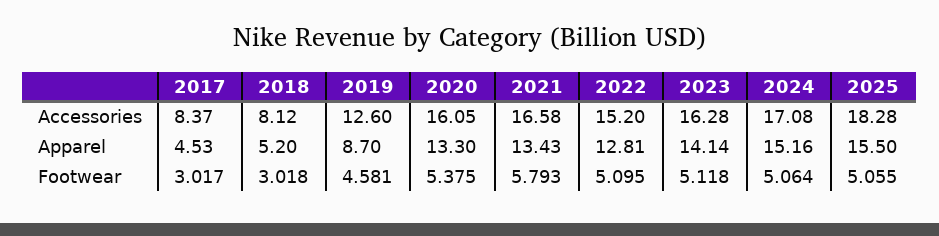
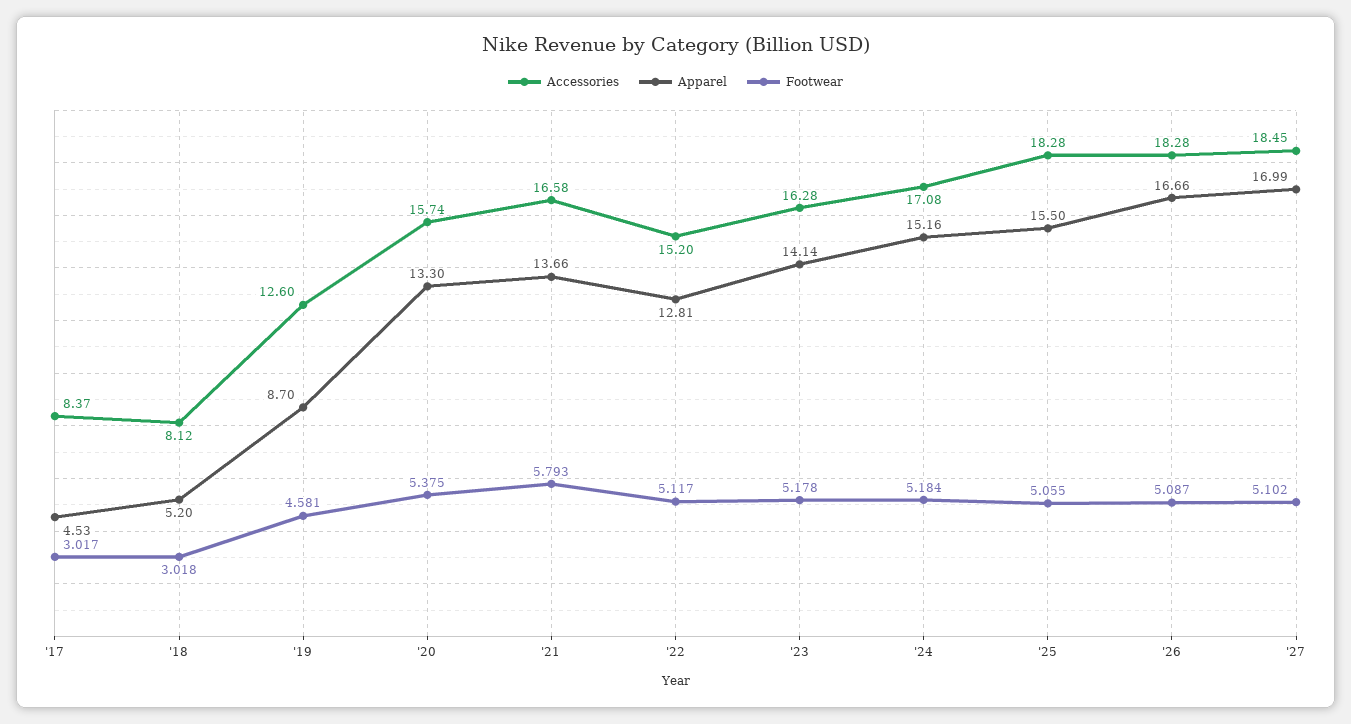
Accessories, 2020: 16.05 -> 15.74
Apparel, 2021: 13.43 -> 13.66
Footwear, 2022: 5.095 -> 5.117
Footwear, 2023: 5.118 -> 5.178
Footwear, 2024: 5.064 -> 5.184
Accessories, '26: none -> 18.28
Apparel, '26: none -> 16.66
Footwear, '26: none -> 5.087
Accessories, '27: none -> 18.45
Apparel, '27: none -> 16.99
Footwear, '27: none -> 5.102

